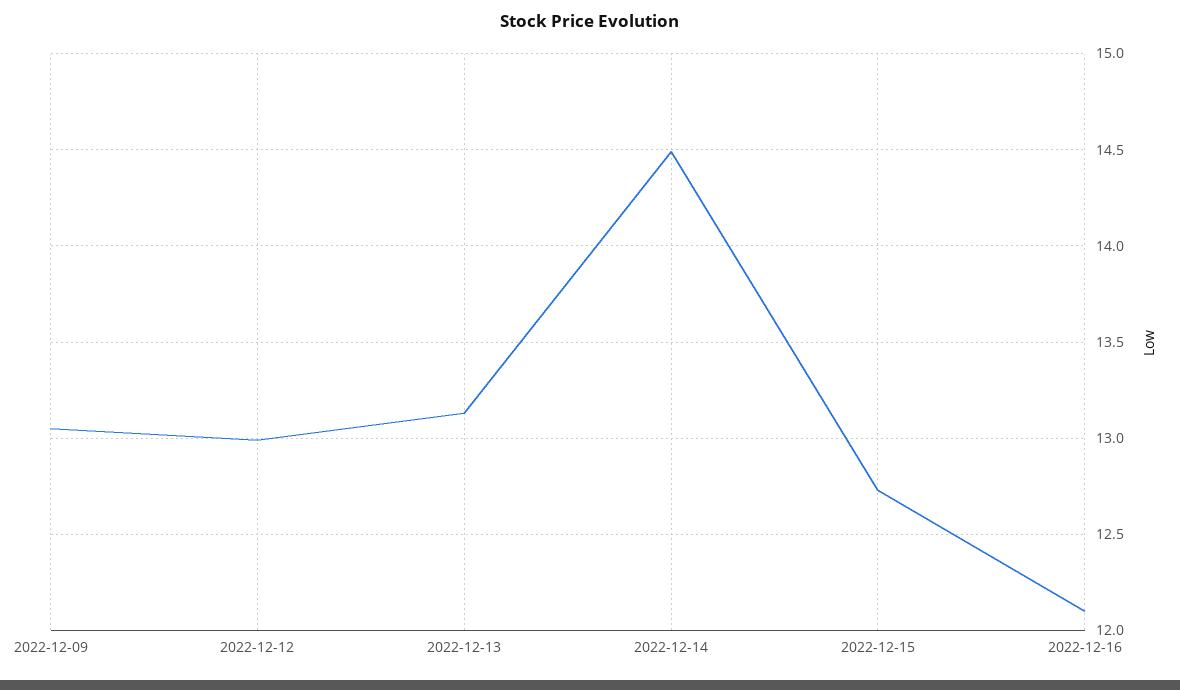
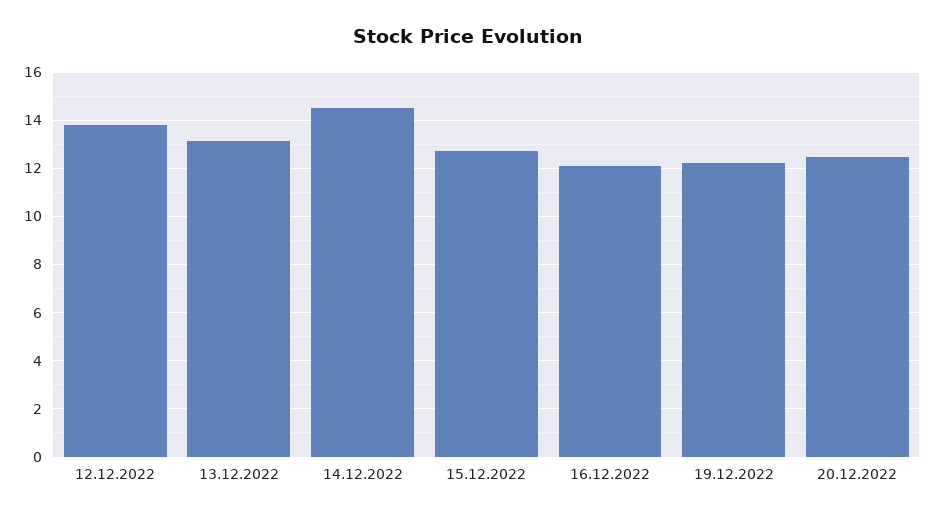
2022-12-09: 13.05 -> none
2022-12-12: 13 -> 13.75
19.12.2022: none -> 12.25
20.12.2022: none -> 12.5

